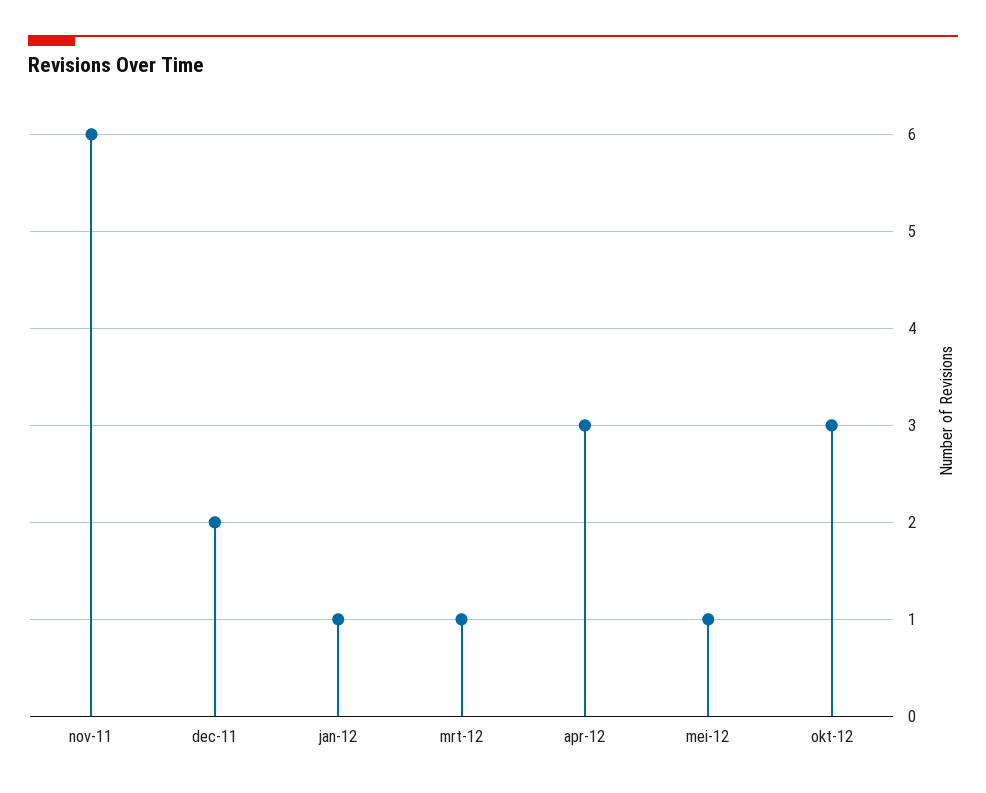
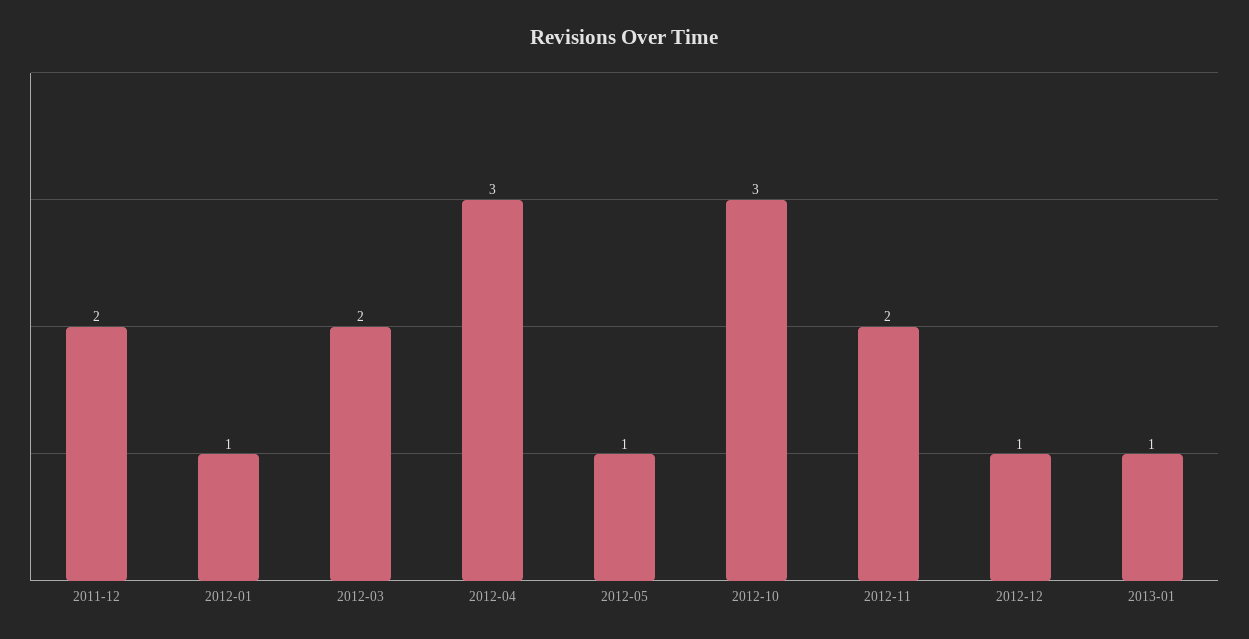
nov-11: 6 -> none
mrt-12: 1 -> 2
2012-11: none -> 2
2012-12: none -> 1
2013-01: none -> 1

